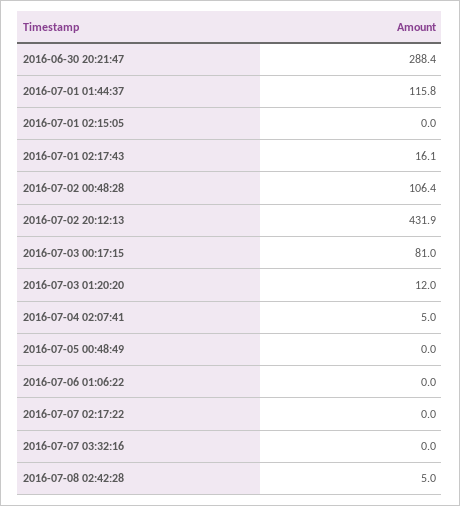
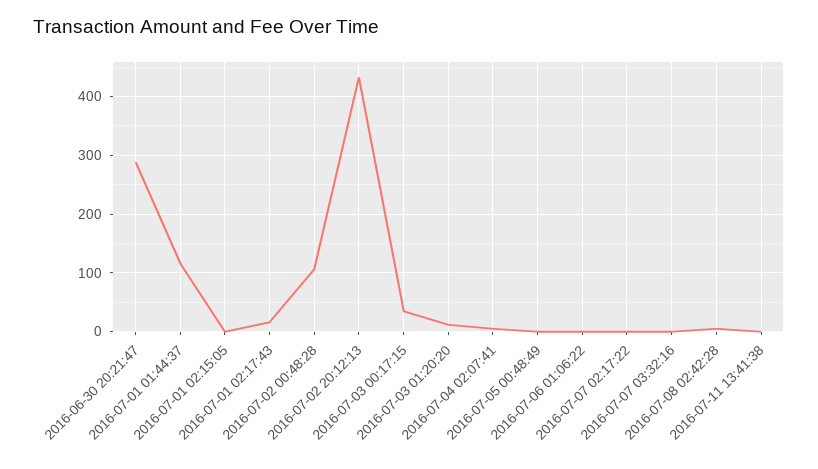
2016-07-03 00:17:15: 81 -> 40
2016-07-11 13:41:38: none -> 0

